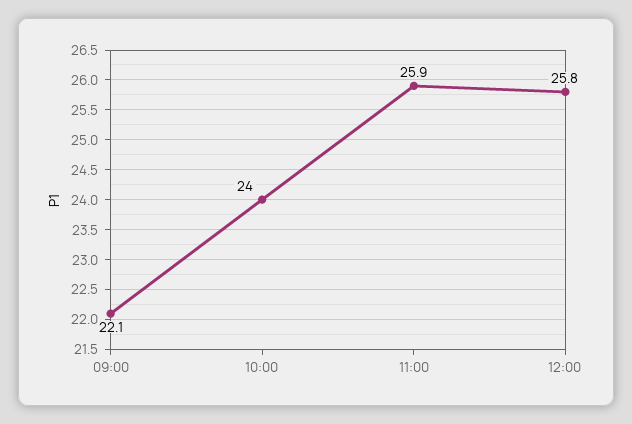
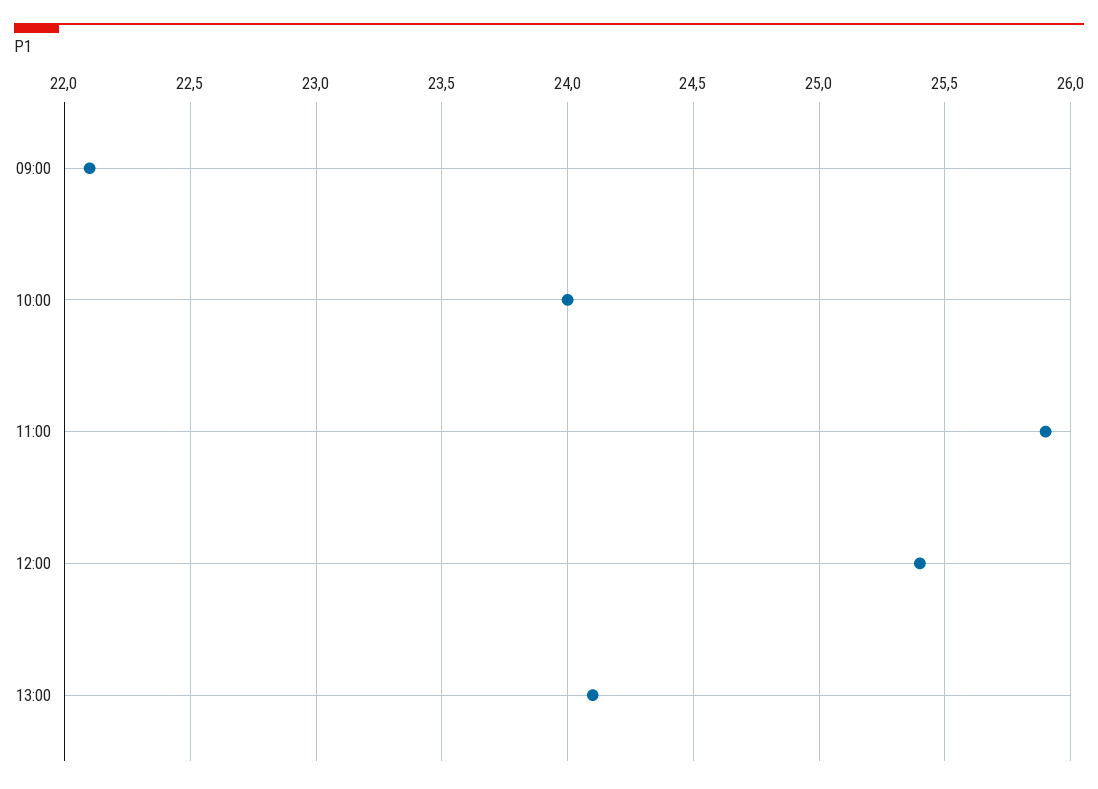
12:00: 25.8 -> 25.4
13:00: none -> 24.1

